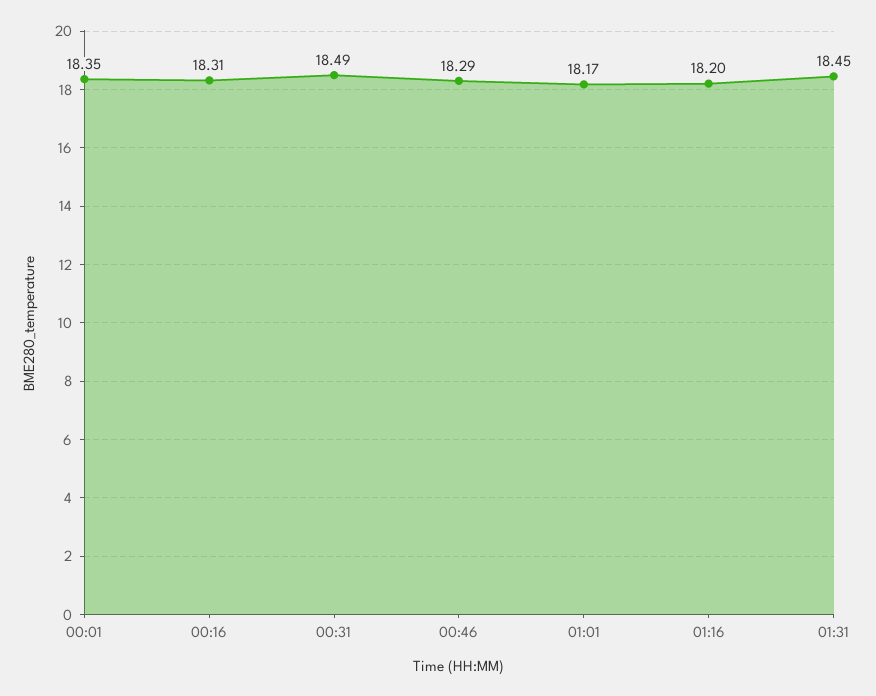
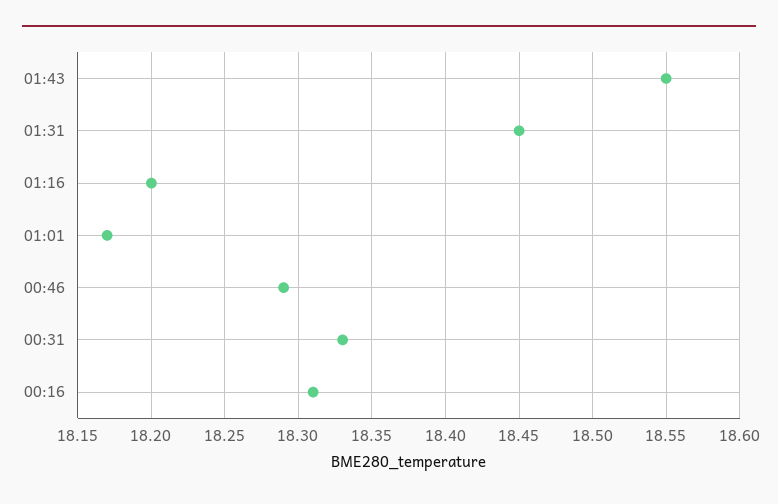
00:01: 18.35 -> none
00:31: 18.49 -> 18.33
01:43: none -> 18.55

